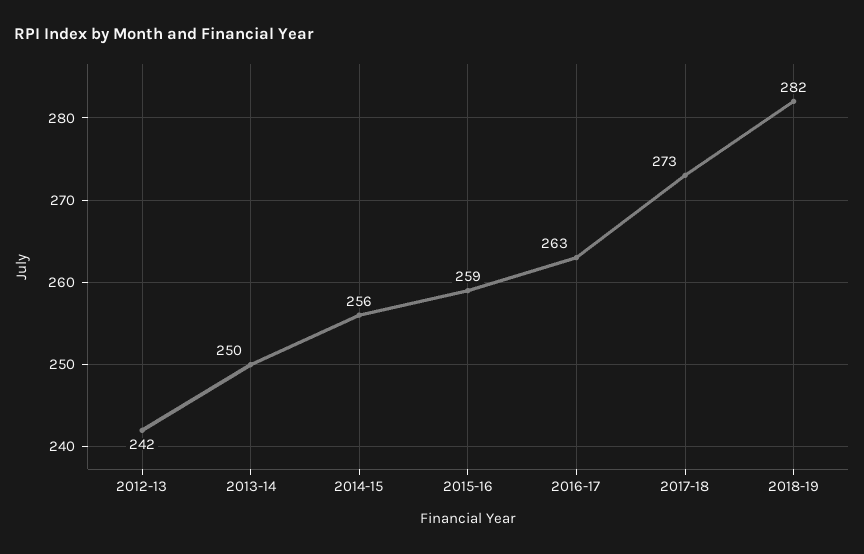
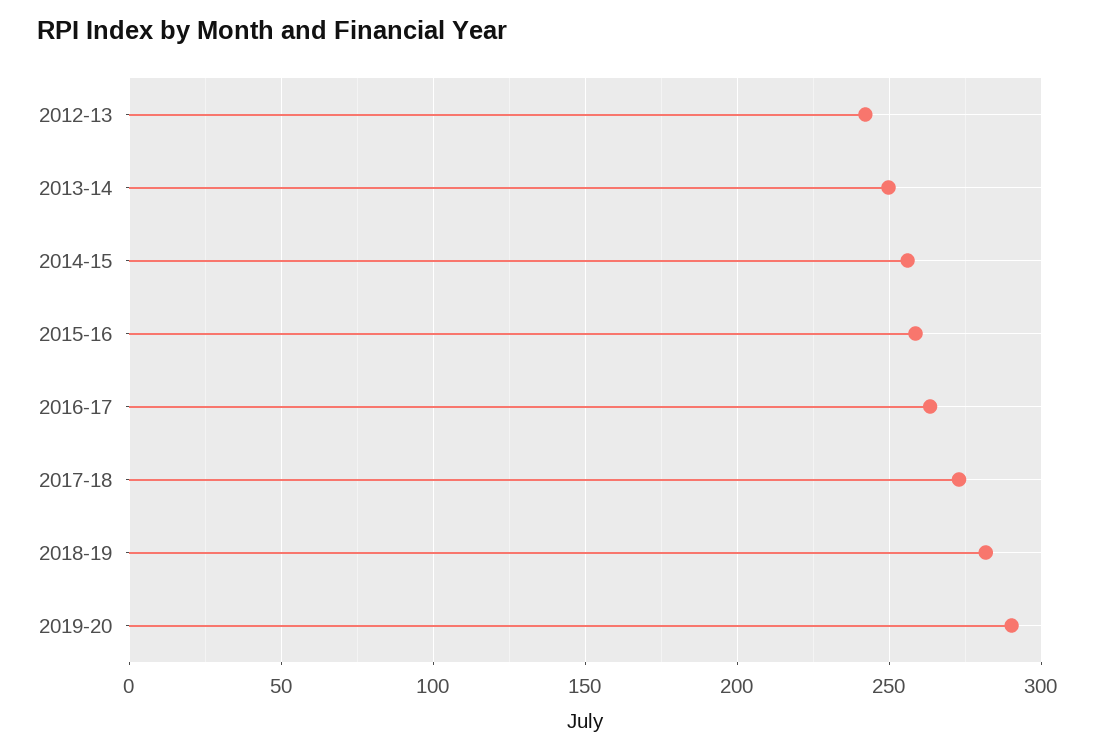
2019-20: none -> 290

